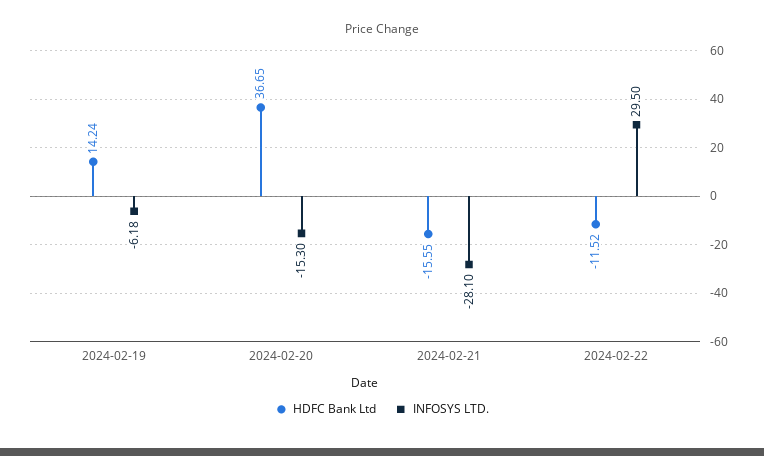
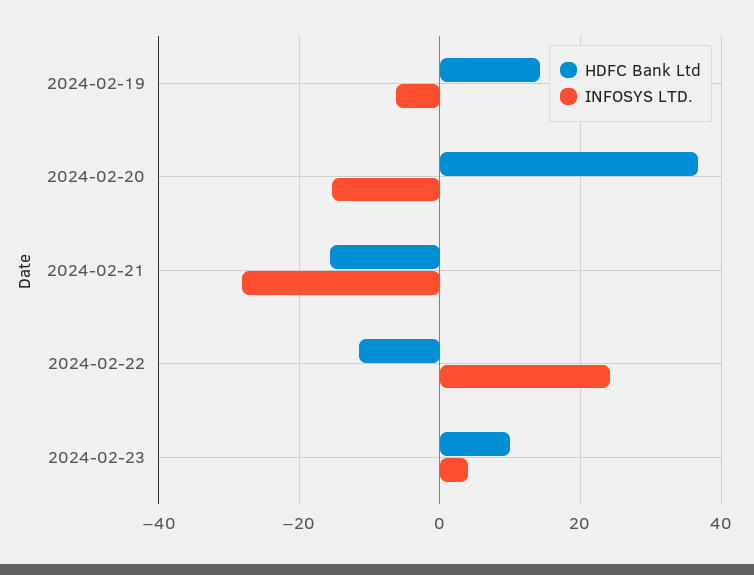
INFOSYS LTD., 2024-02-22: 29.5 -> 24
HDFC Bank Ltd, 2024-02-23: none -> 10
INFOSYS LTD., 2024-02-23: none -> 4

